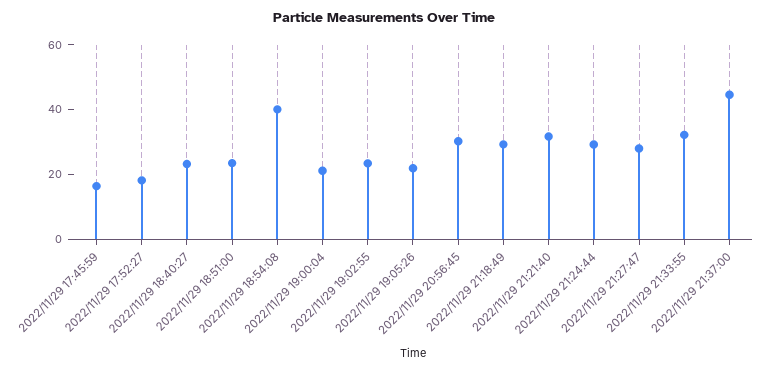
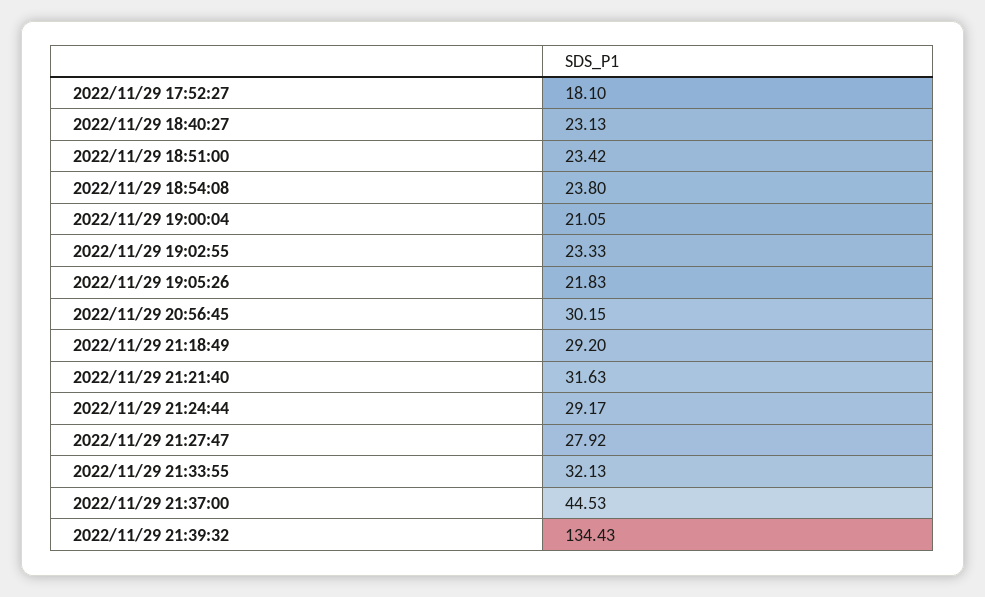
2022/11/29 17:45:59: 15 -> none
2022/11/29 18:54:08: 40 -> 23.8
2022/11/29 21:39:32: none -> 134.43

